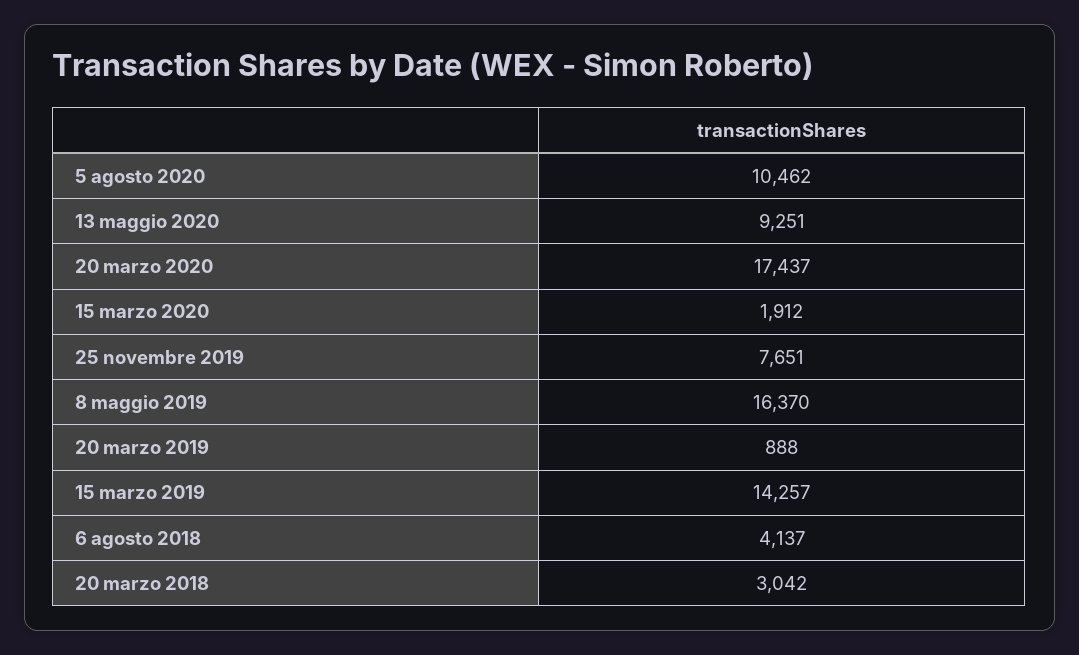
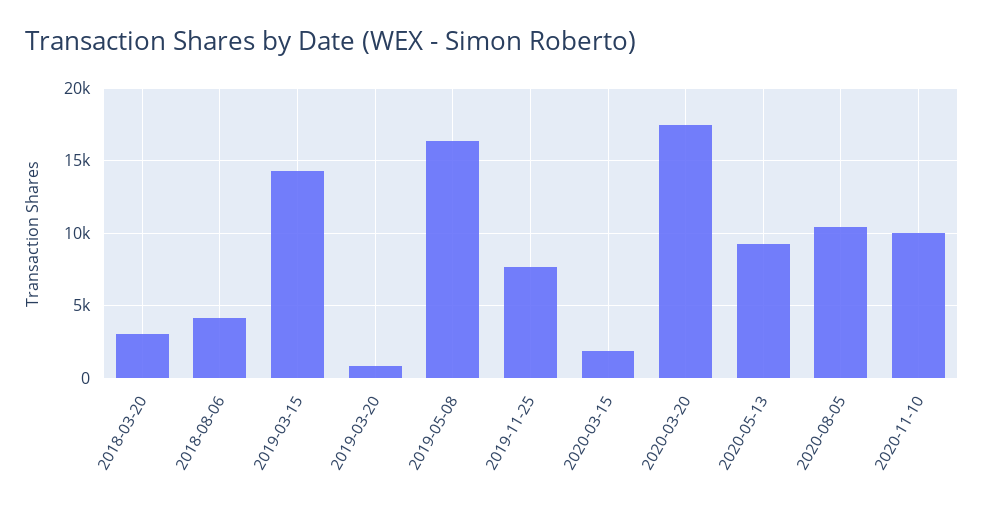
2020-11-10: none -> 10000

